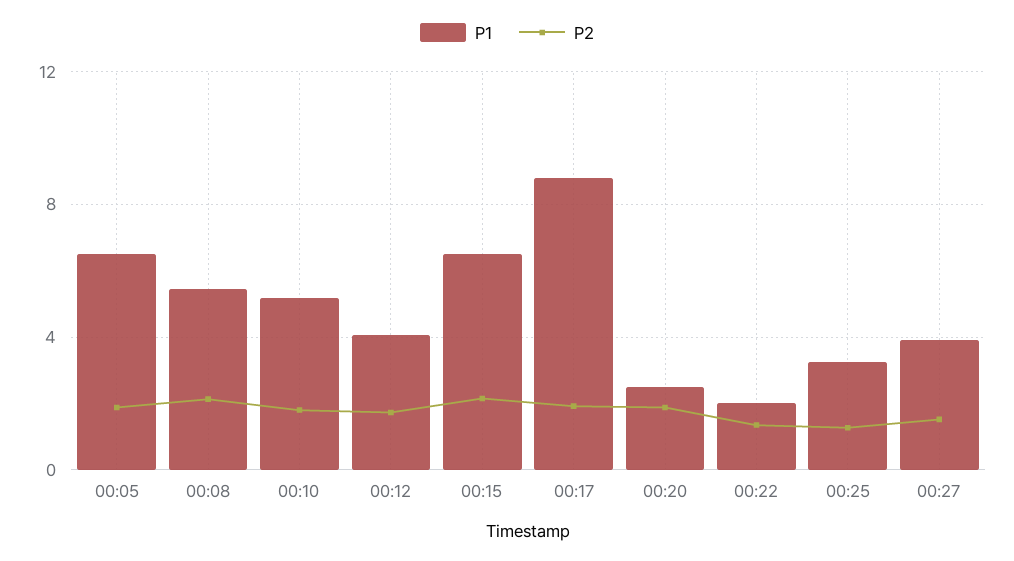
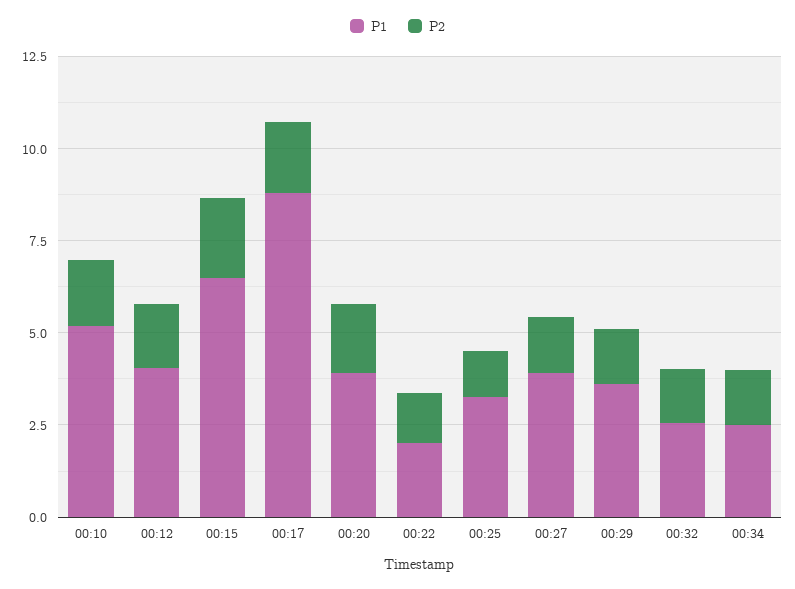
P1, 00:05: 6.5 -> none
P2, 00:05: 2 -> none
P1, 00:08: 5.5 -> none
P2, 00:08: 2 -> none
P1, 00:20: 2.5 -> 4
P1, 00:29: none -> 3.5
P2, 00:29: none -> 1.5
P1, 00:32: none -> 2.5
P2, 00:32: none -> 1.5
P1, 00:34: none -> 2.5
P2, 00:34: none -> 1.5

